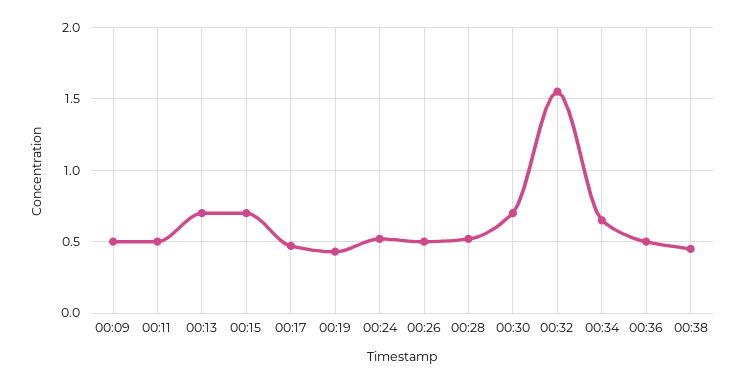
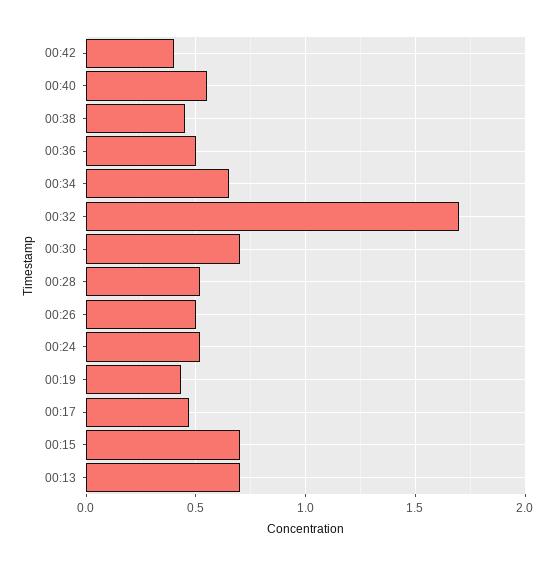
00:09: 0.5 -> none
00:11: 0.5 -> none
00:32: 1.55 -> 1.7
00:42: none -> 0.4
00:40: none -> 0.55

